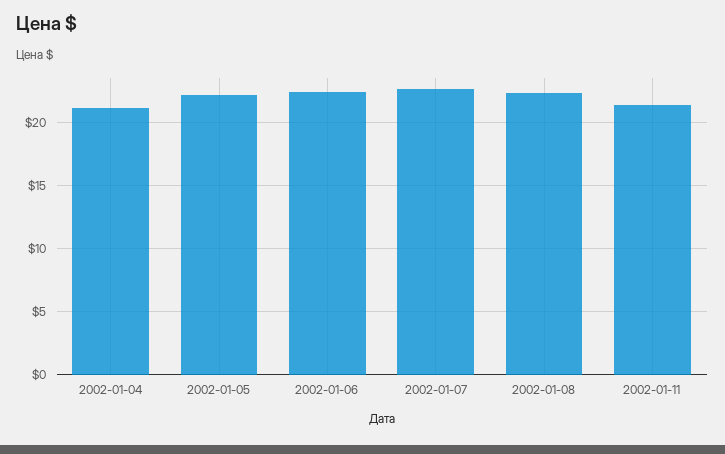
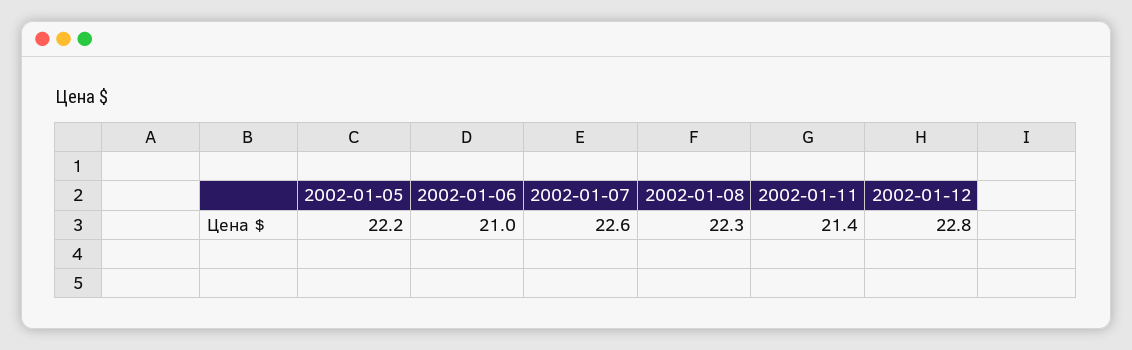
2002-01-04: 21 -> none
2002-01-06: 22.5 -> 21
2002-01-12: none -> 22.8

